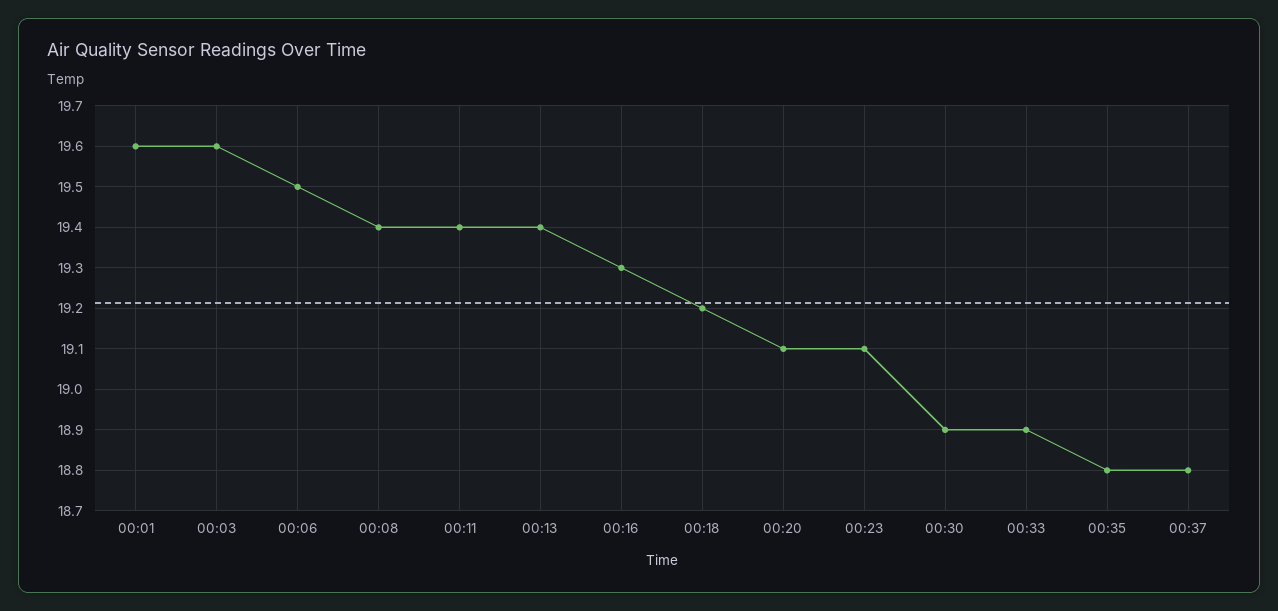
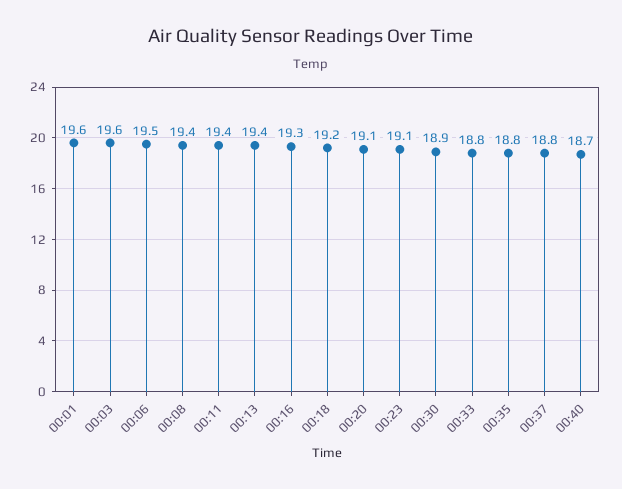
00:33: 18.9 -> 18.8
00:40: none -> 18.7

